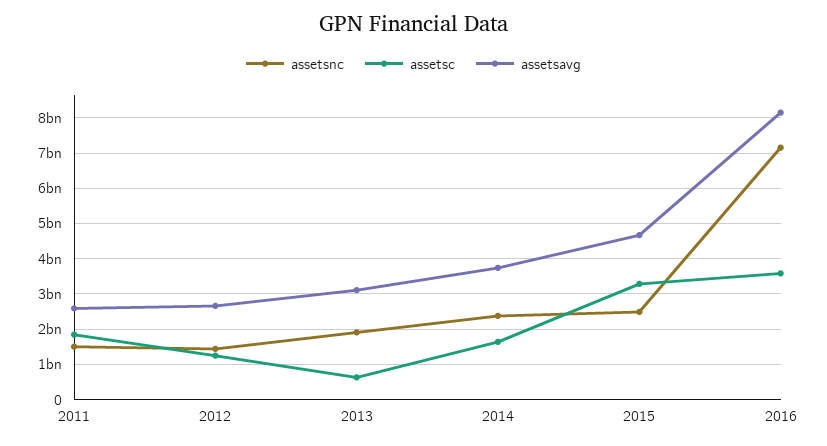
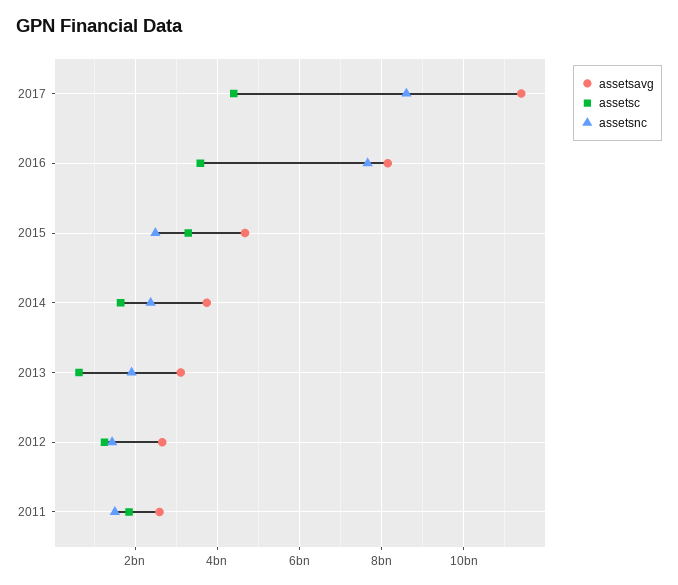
assetsnc, 2016: 7200000000 -> 7600000000
assetsavg, 2017: none -> 11400000000
assetsc, 2017: none -> 4400000000
assetsnc, 2017: none -> 8600000000

